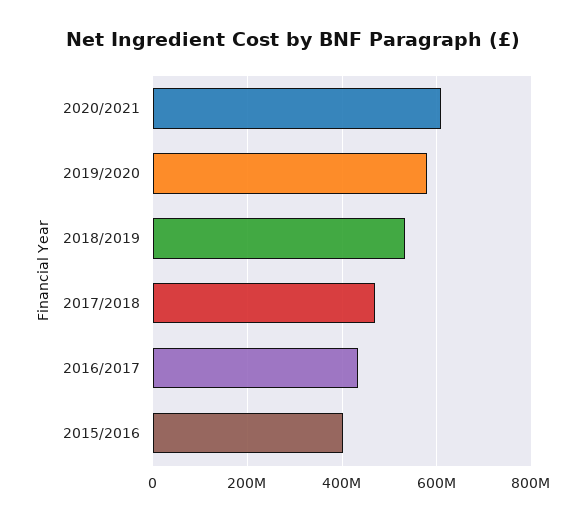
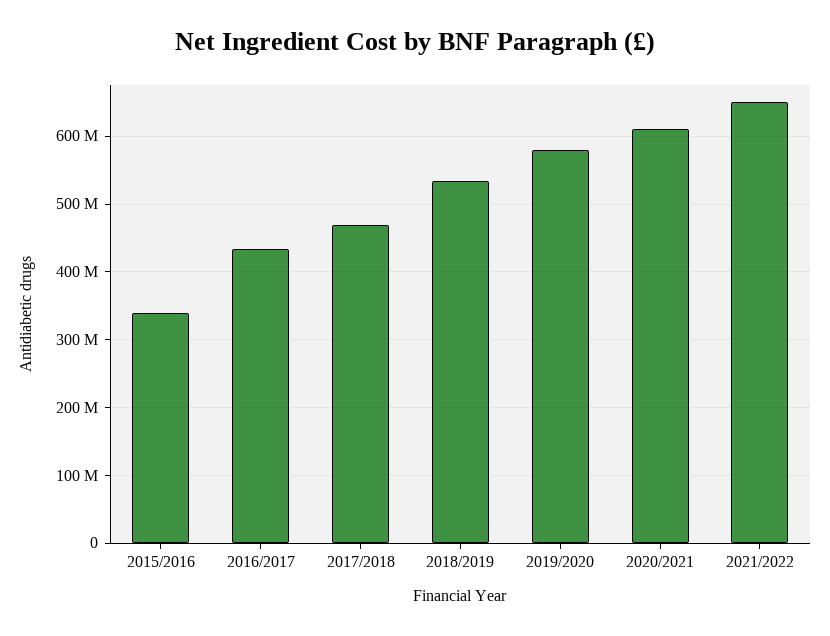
2015/2016: 400000000 -> 340000000
2021/2022: none -> 650000000

